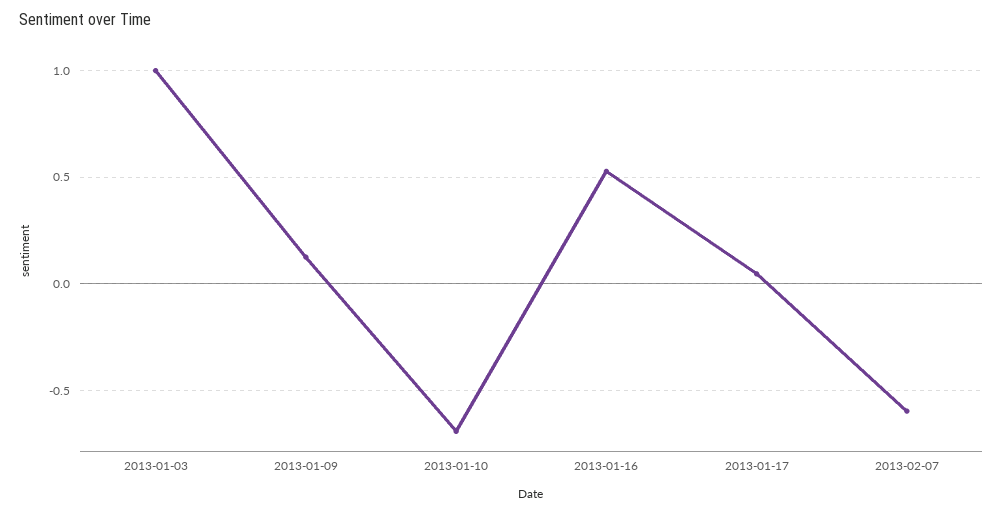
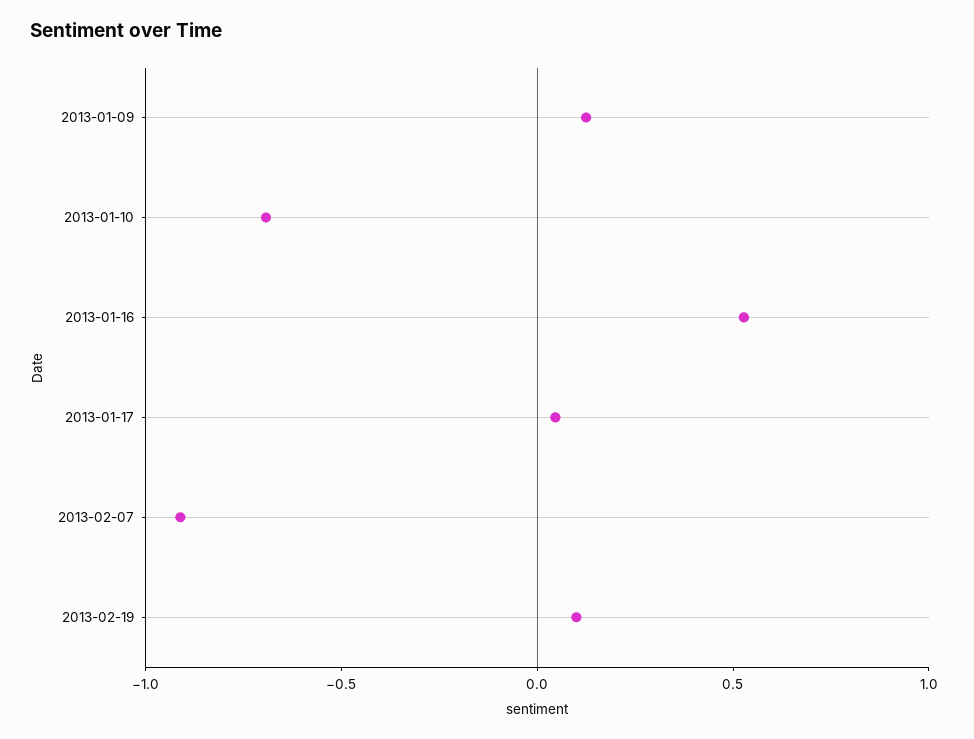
2013-01-03: 1 -> none
2013-02-07: -0.6 -> -0.9
2013-02-19: none -> 0.1

